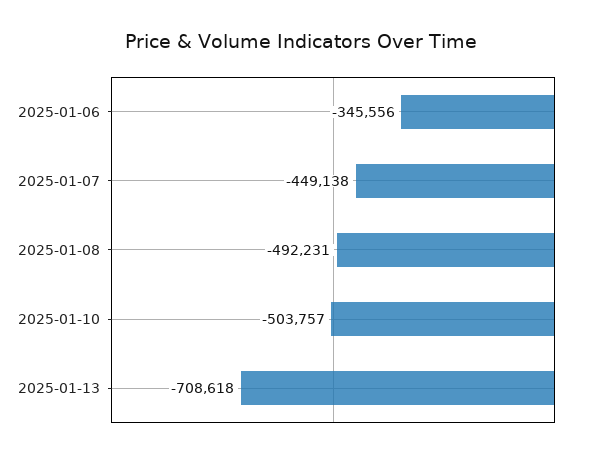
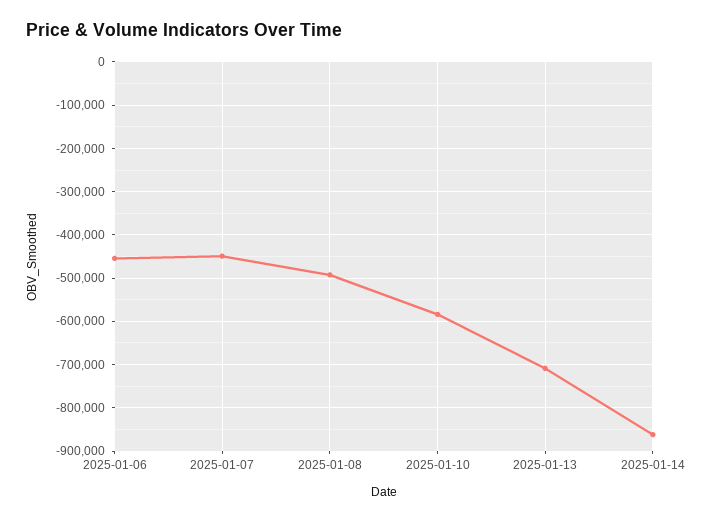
2025-01-06: -345556 -> -460000
2025-01-10: -503757 -> -580000
2025-01-14: none -> -860000

